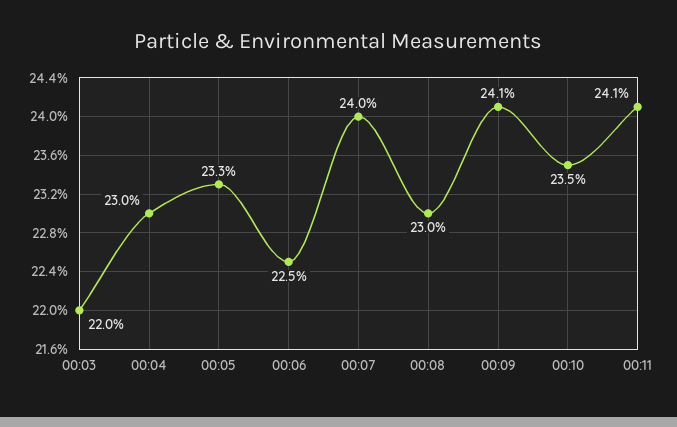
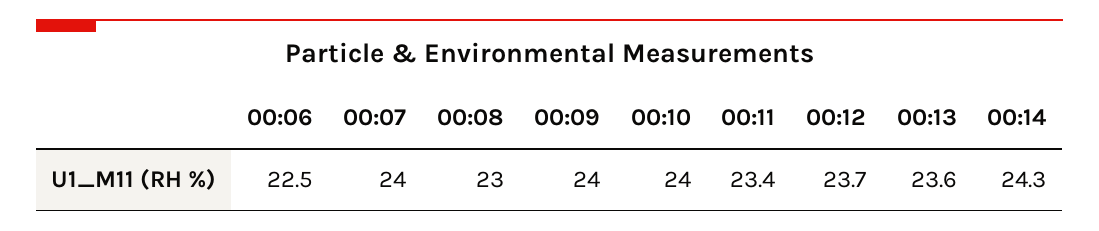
00:03: 22 -> none
00:04: 23 -> none
00:05: 23.3 -> none
00:09: 24.1 -> 24
00:10: 23.5 -> 24
00:11: 24.1 -> 23.4
00:12: none -> 23.7
00:13: none -> 23.6
00:14: none -> 24.3

